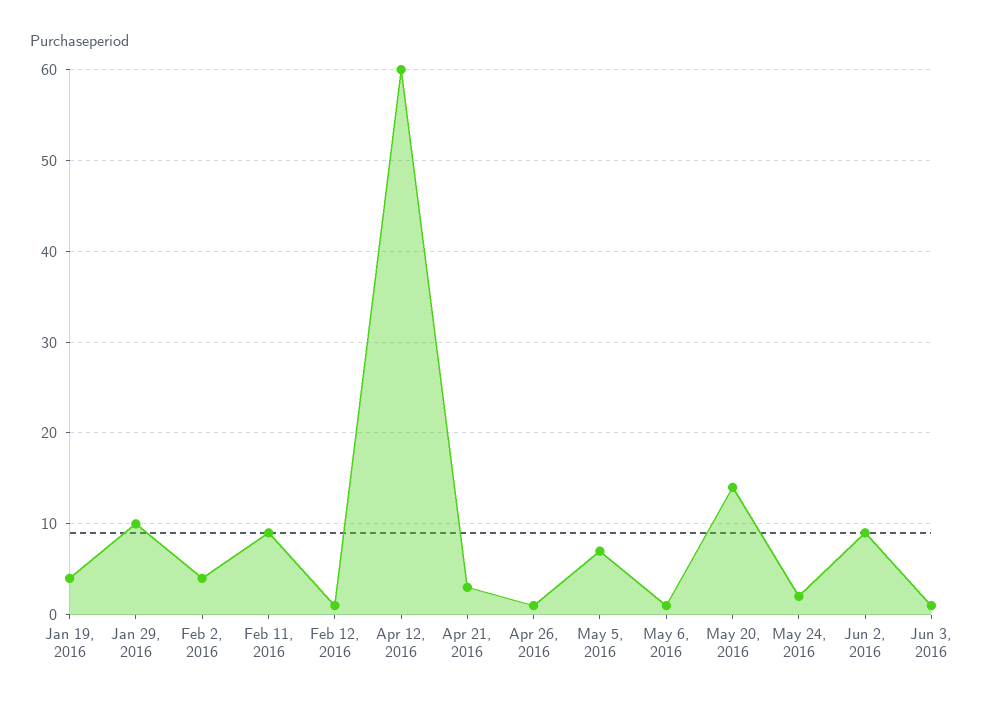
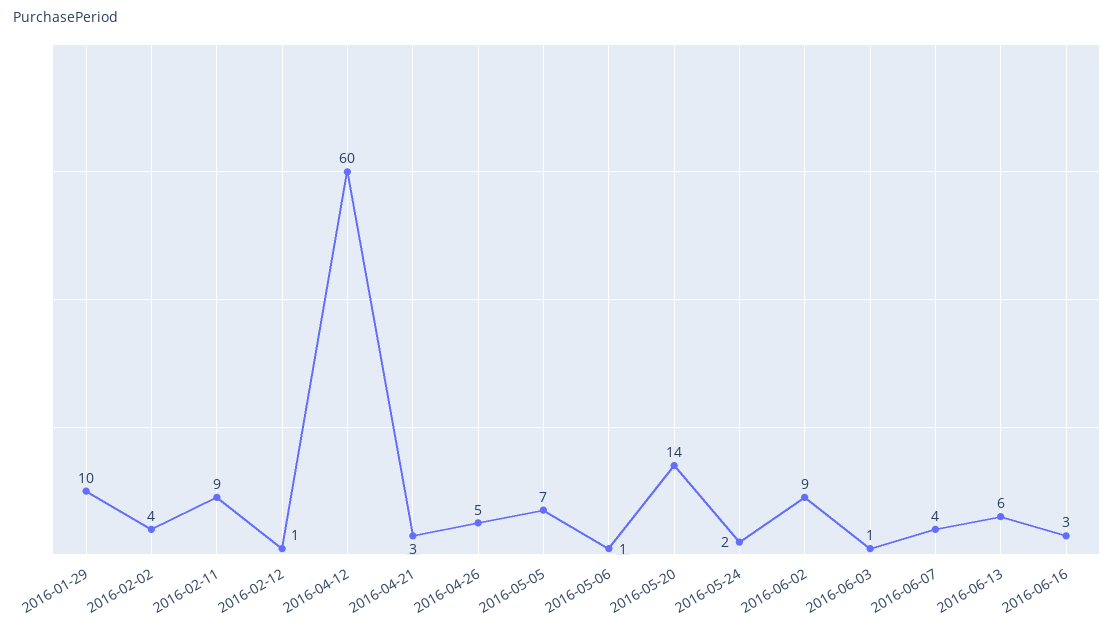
Jan 19, 2016: 4 -> none
Apr 26, 2016: 1 -> 5
2016-06-07: none -> 4
2016-06-13: none -> 6
2016-06-16: none -> 3

